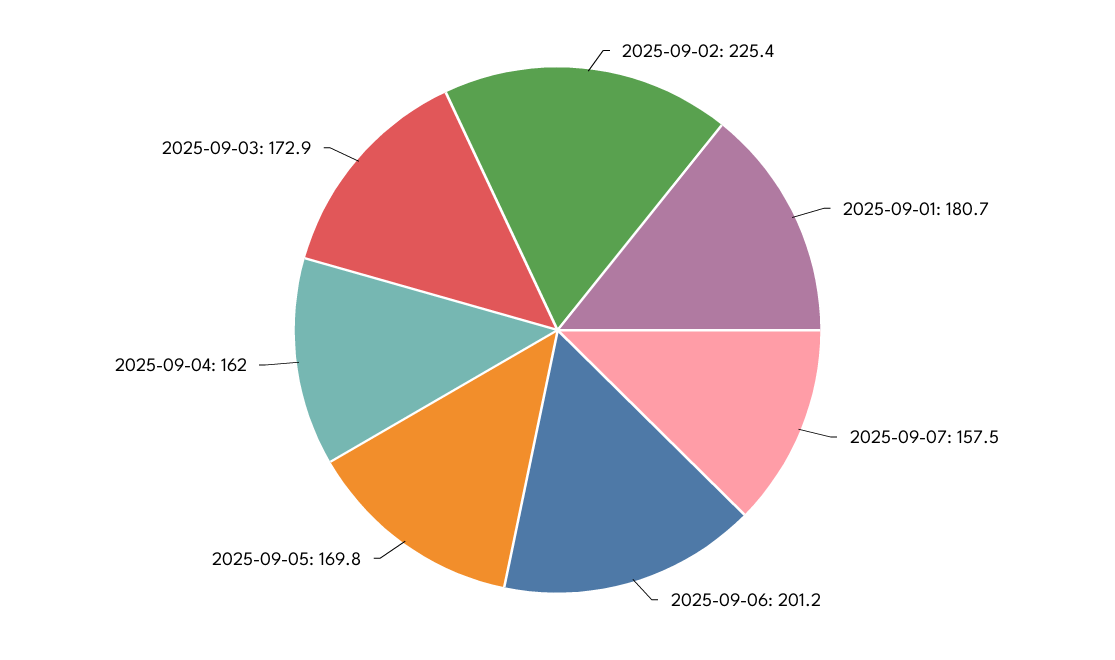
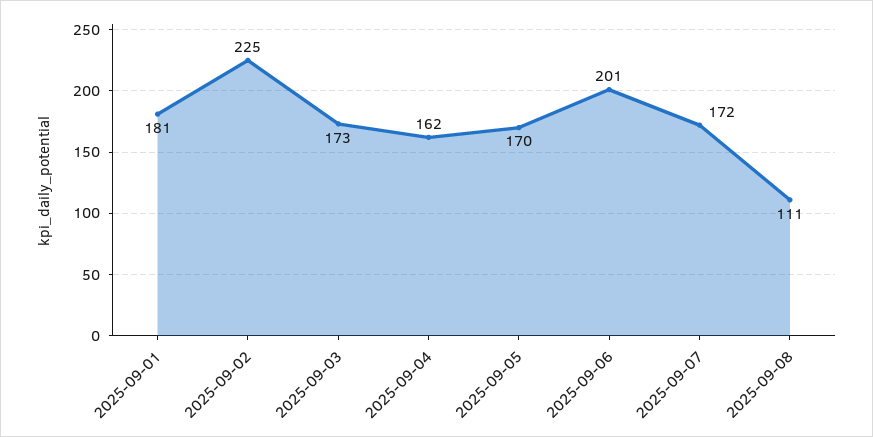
2025-09-07: 157.5 -> 172
2025-09-08: none -> 111

